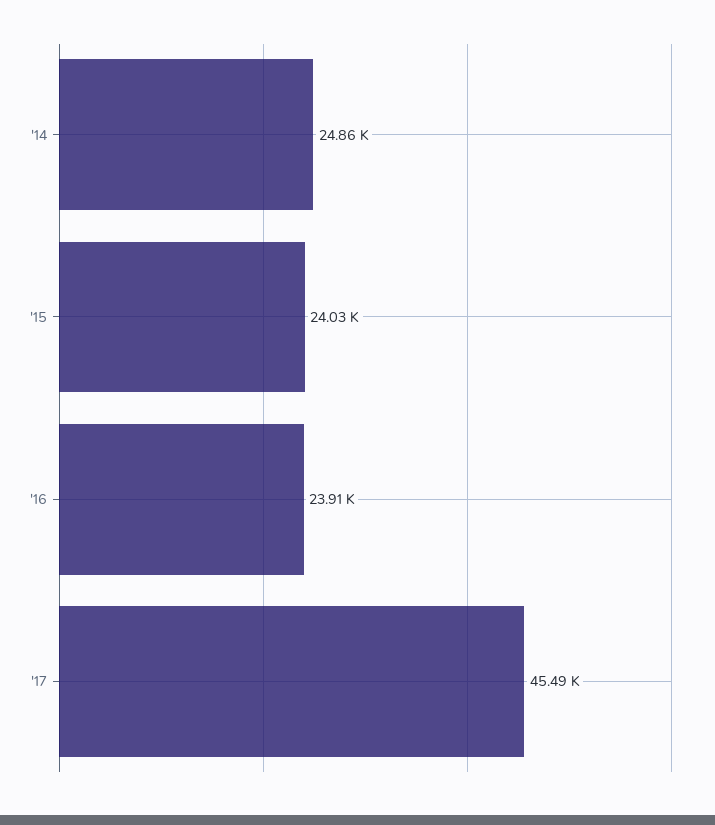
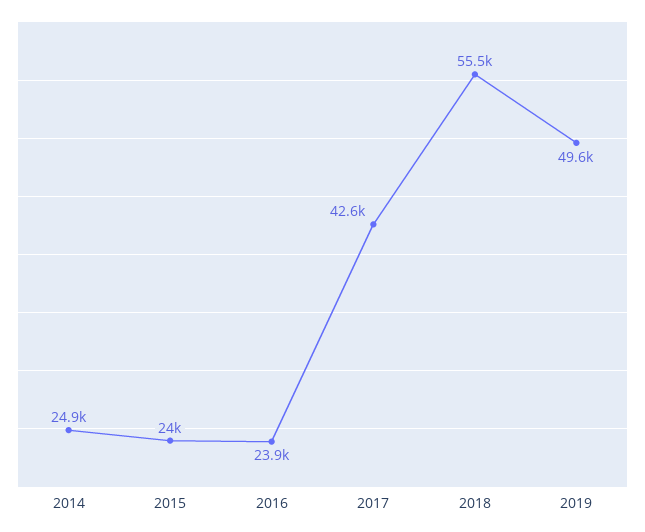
'17: 45490 -> 42600
2018: none -> 55500
2019: none -> 49600

